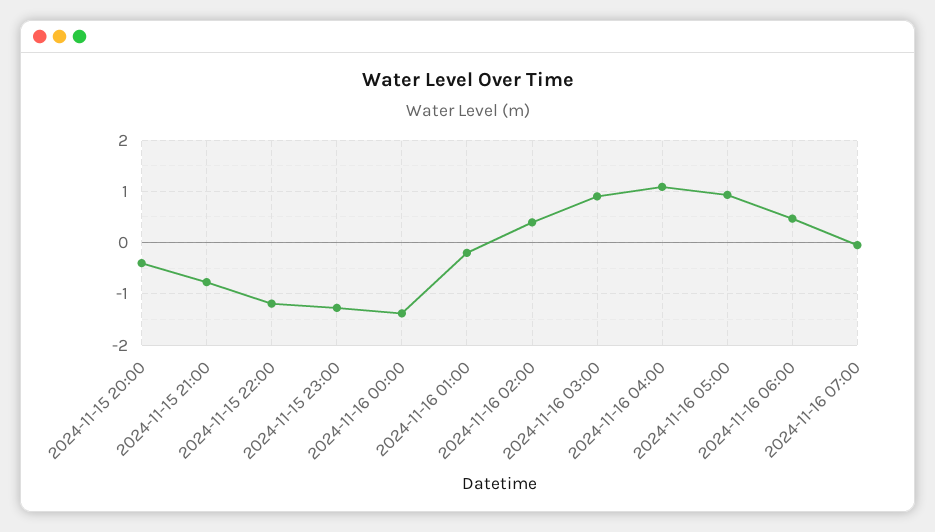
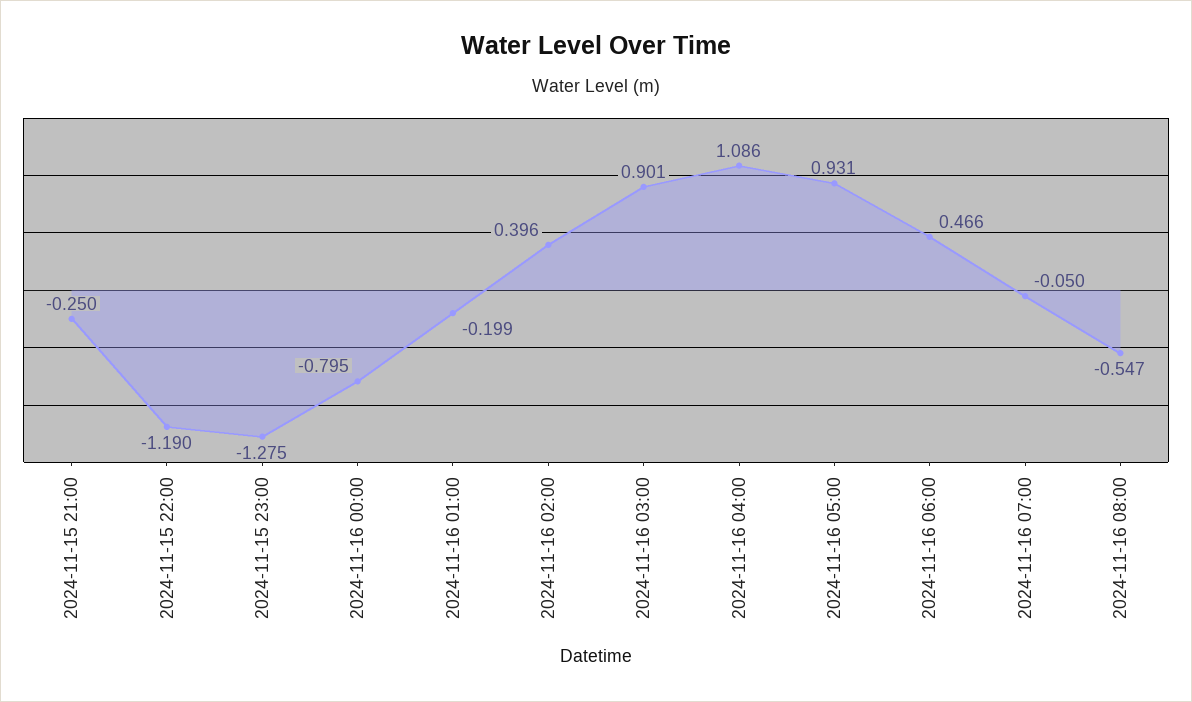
2024-11-15 20:00: -0.4 -> none
2024-11-15 21:00: -0.8 -> -0.25
2024-11-16 00:00: -1.4 -> -0.795
2024-11-16 08:00: none -> -0.547

